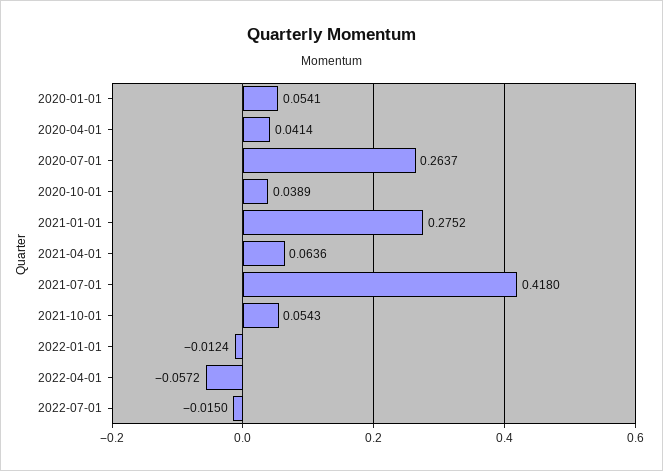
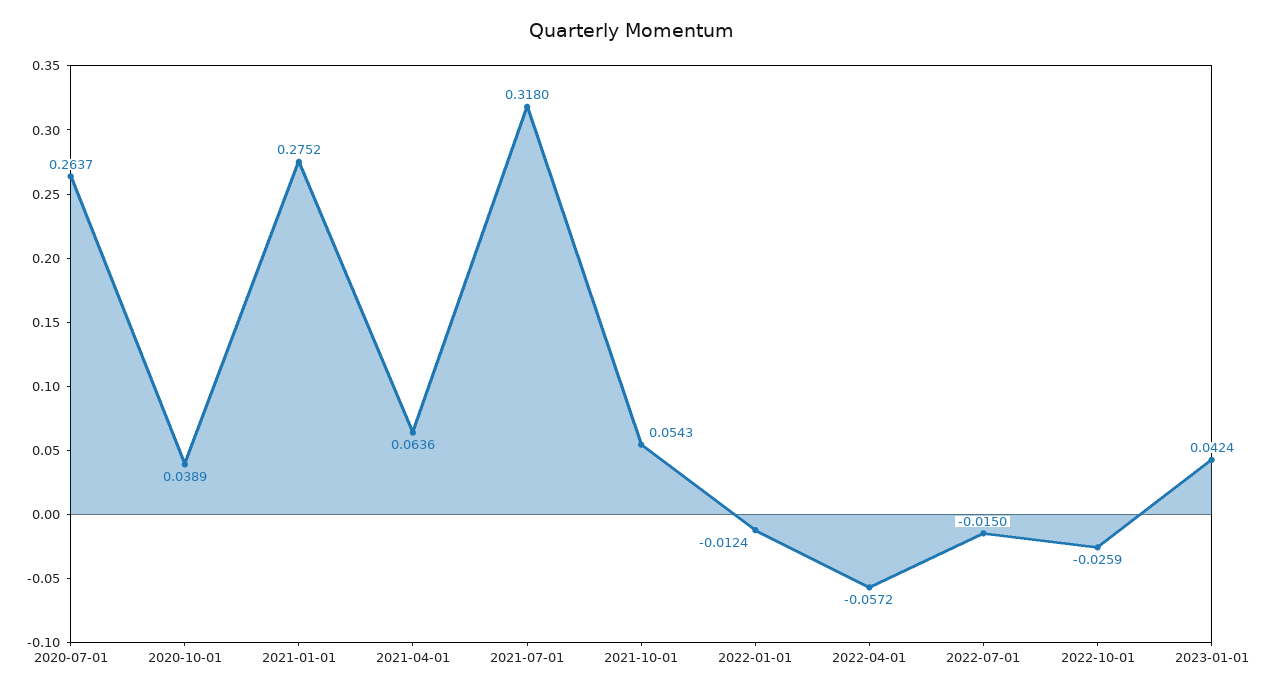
2020-01-01: 0.0541 -> none
2020-04-01: 0.0414 -> none
2021-07-01: 0.418 -> 0.318
2022-10-01: none -> -0.0259
2023-01-01: none -> 0.0424

